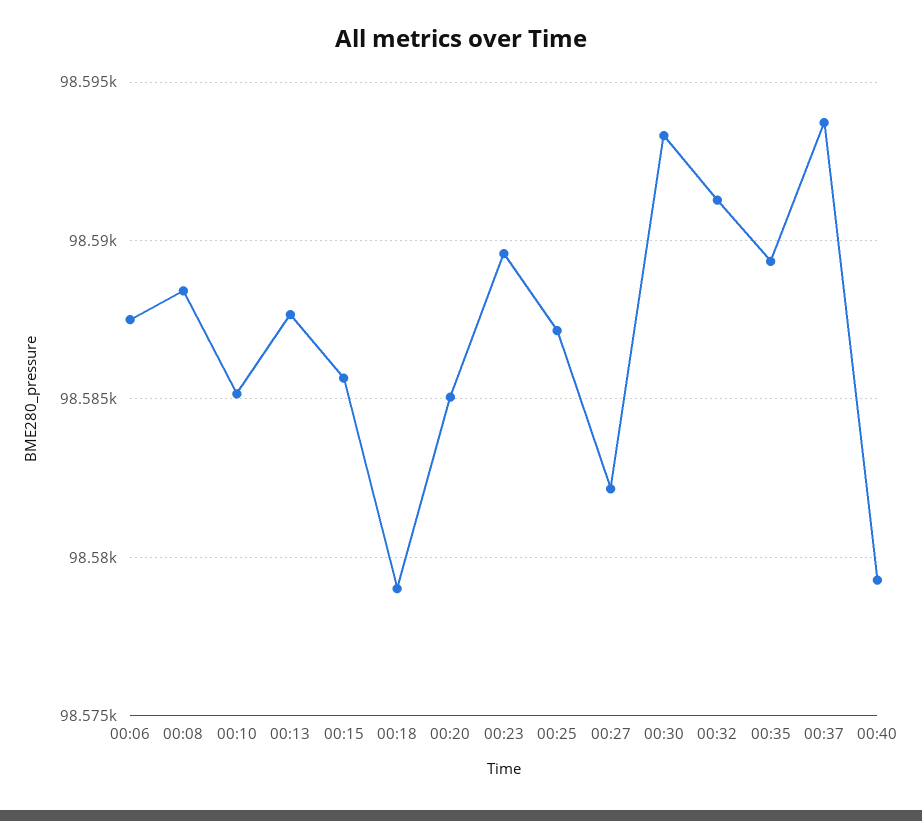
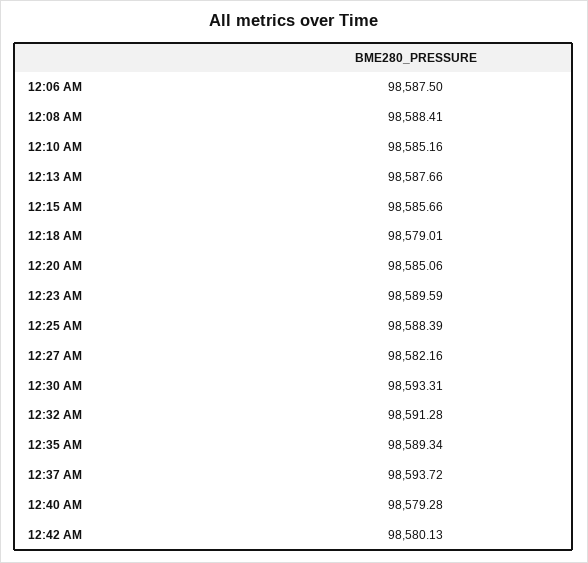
00:25: 98587 -> 98588.39
12:42 AM: none -> 98580.13

